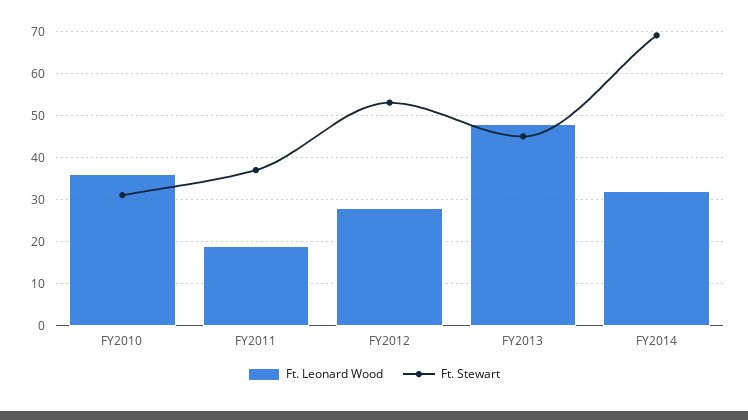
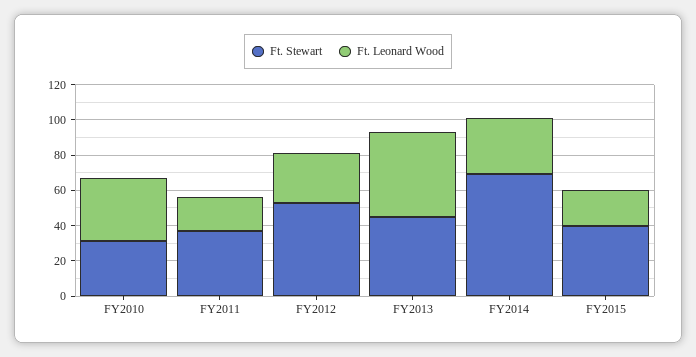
Ft. Stewart, FY2015: none -> 40
Ft. Leonard Wood, FY2015: none -> 20

